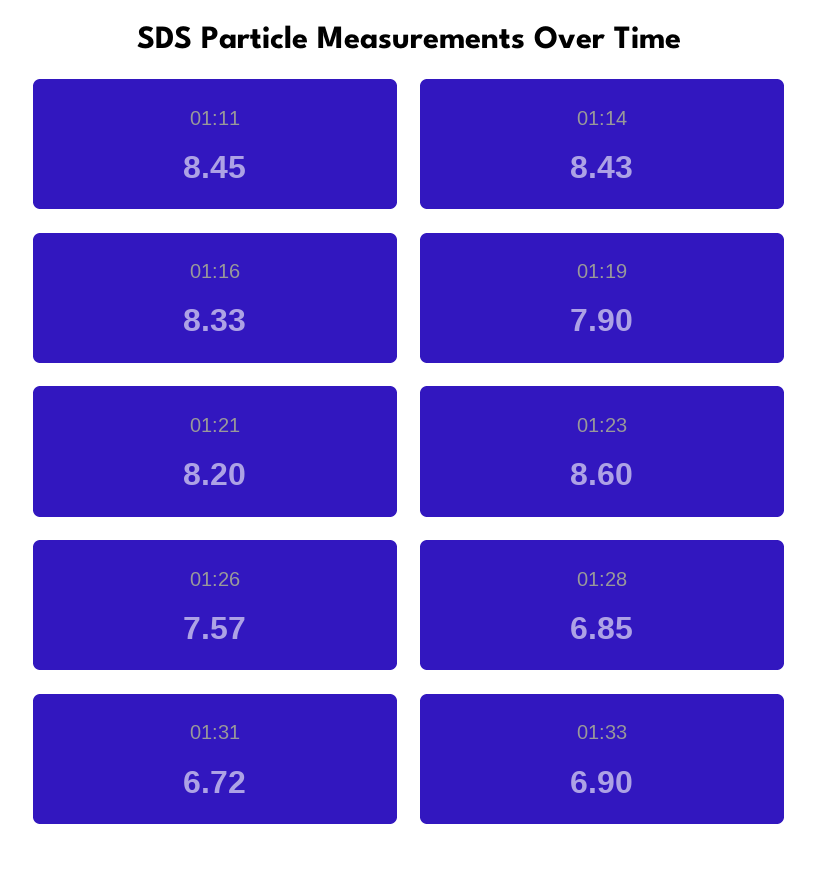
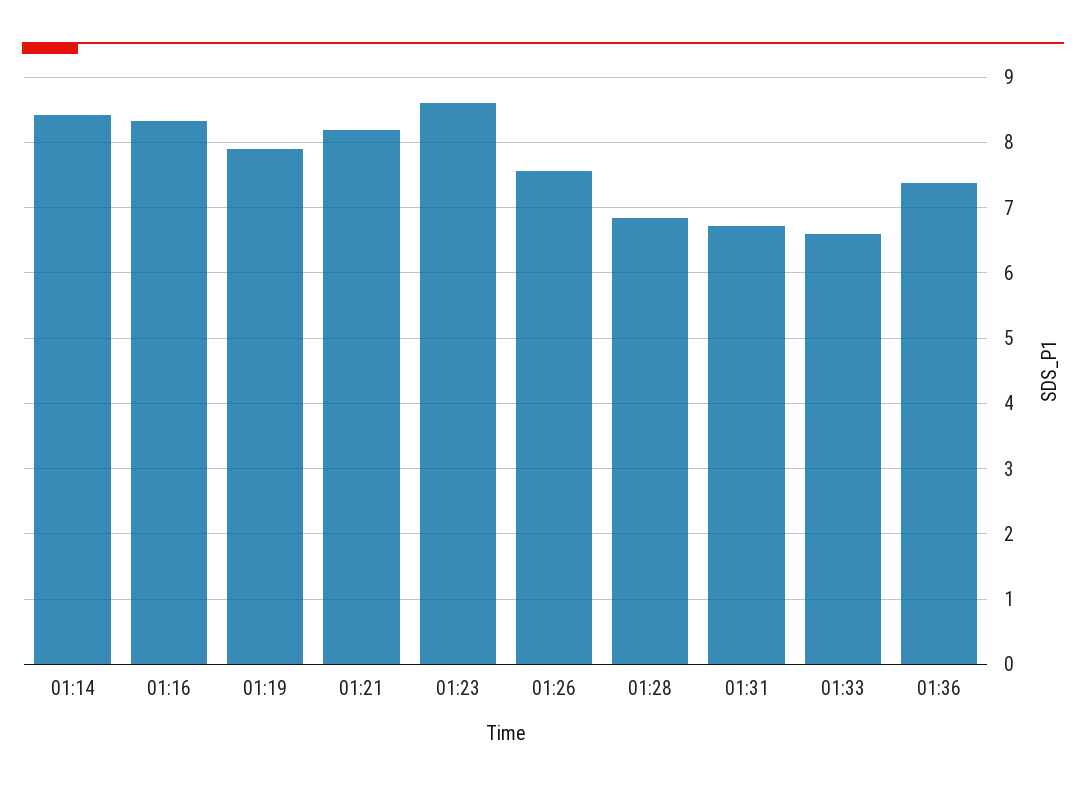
01:11: 8.45 -> none
01:33: 6.9 -> 6.6
01:36: none -> 7.4

